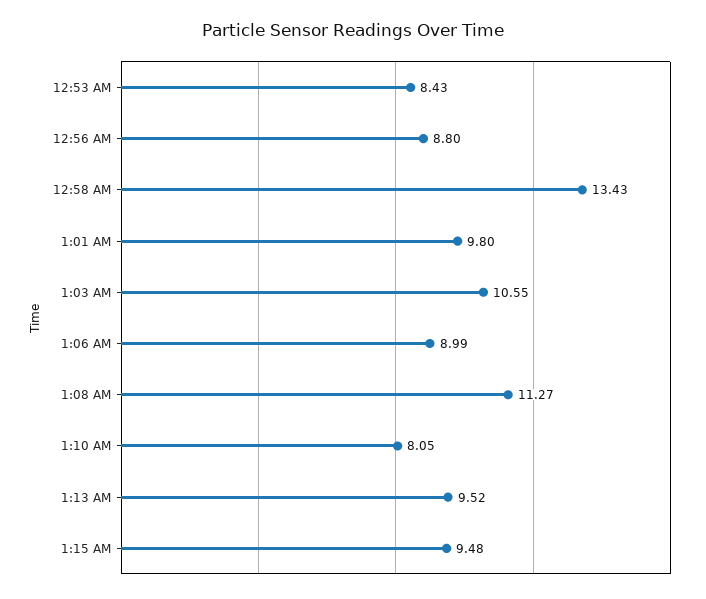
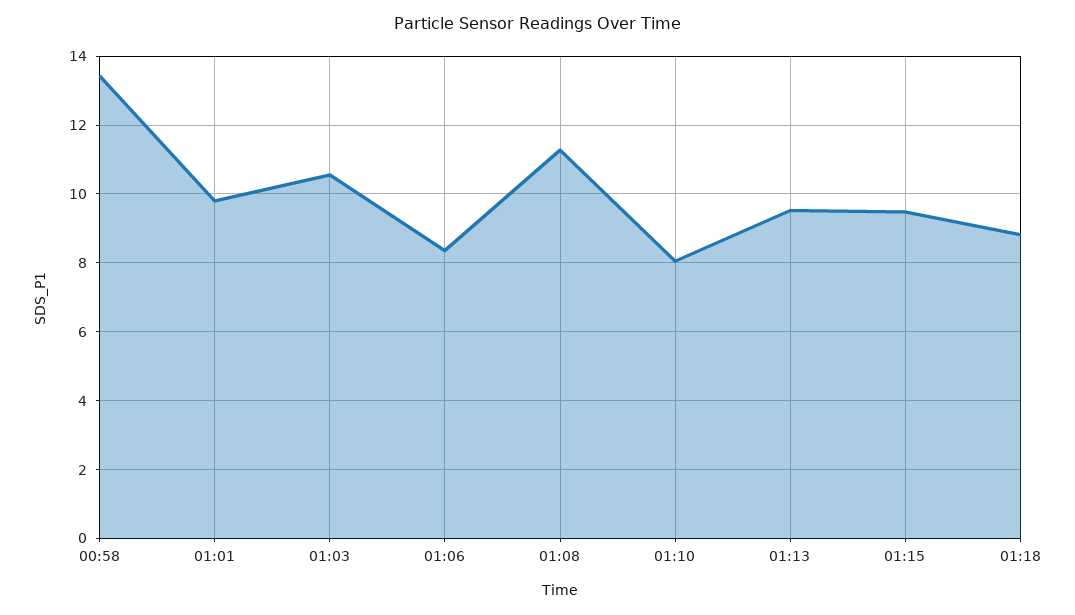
12:53 AM: 8.43 -> none
12:56 AM: 8.8 -> none
1:06 AM: 8.99 -> 8.4
01:18: none -> 8.8

